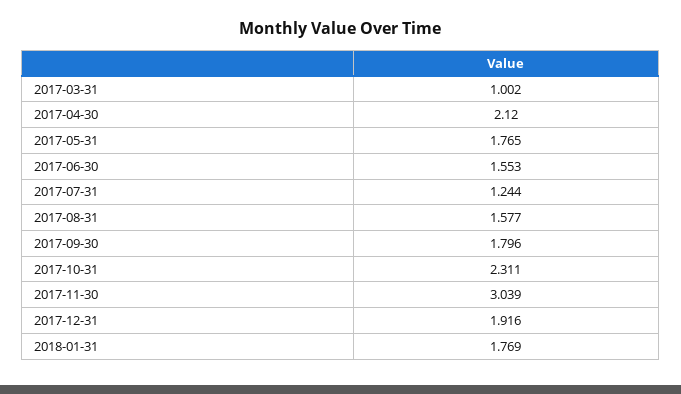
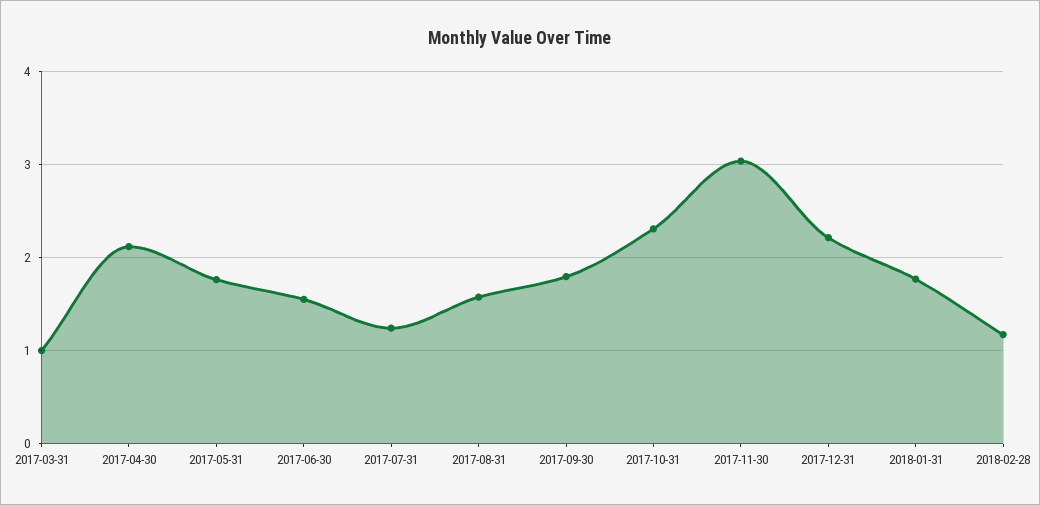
2017-12-31: 1.916 -> 2.2
2018-02-28: none -> 1.2

